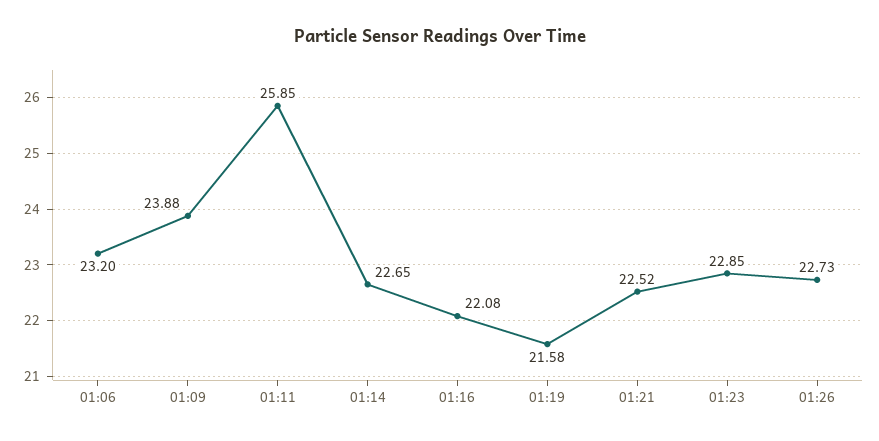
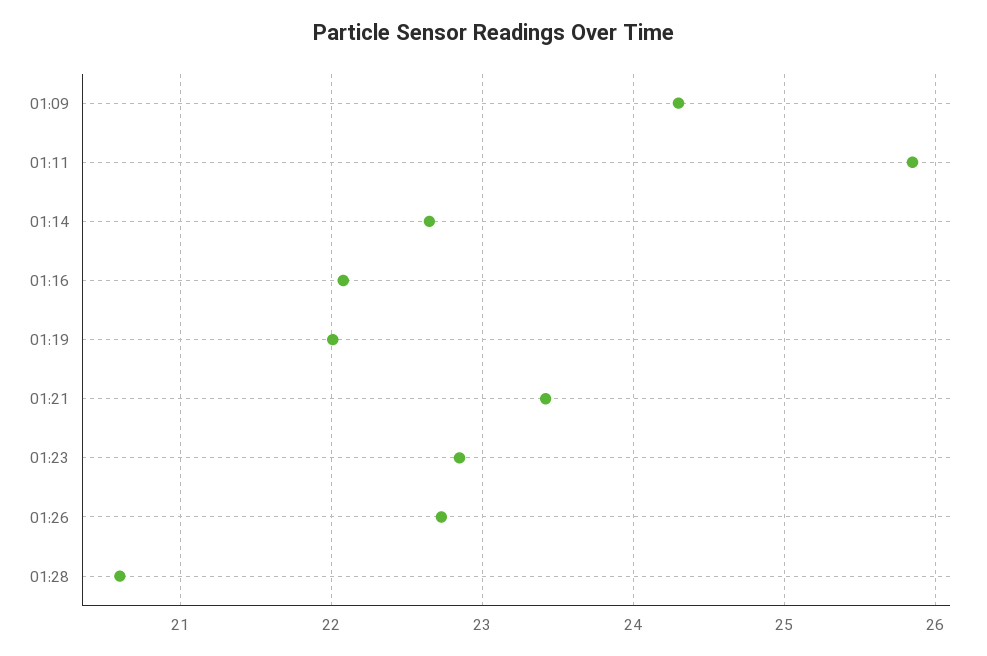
01:06: 23.2 -> none
01:09: 23.88 -> 24.3
01:19: 21.58 -> 22
01:21: 22.52 -> 23.4
01:28: none -> 20.6

